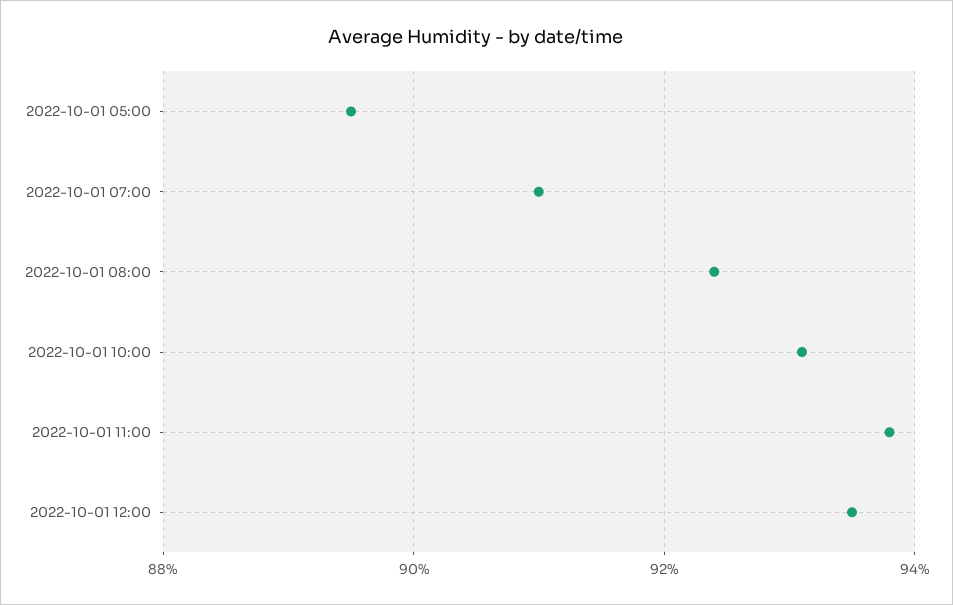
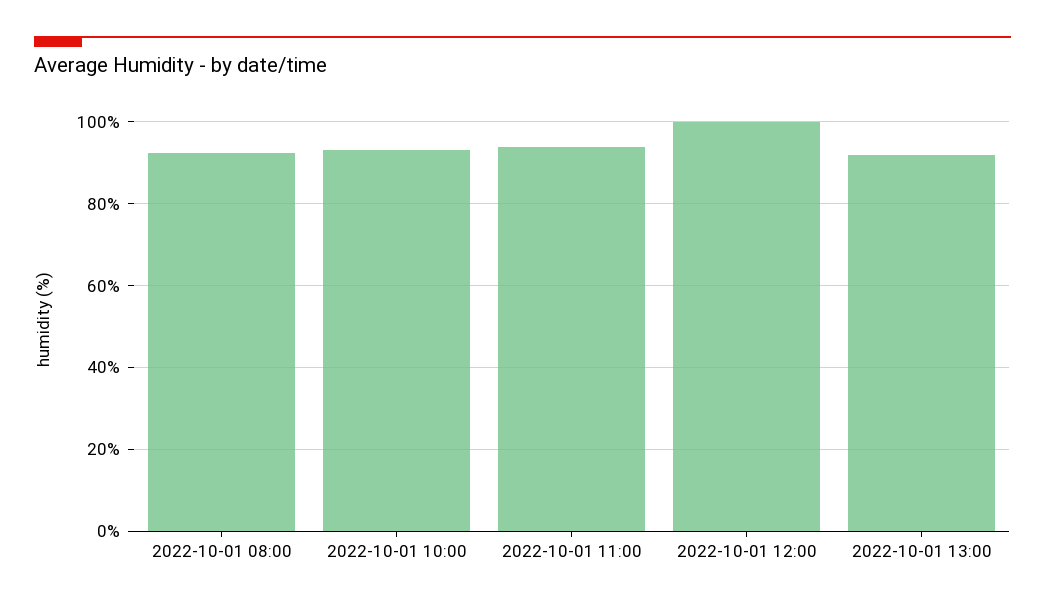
2022-10-01 05:00: 89.5 -> none
2022-10-01 07:00: 91 -> none
2022-10-01 12:00: 93.5 -> 100
2022-10-01 13:00: none -> 92

